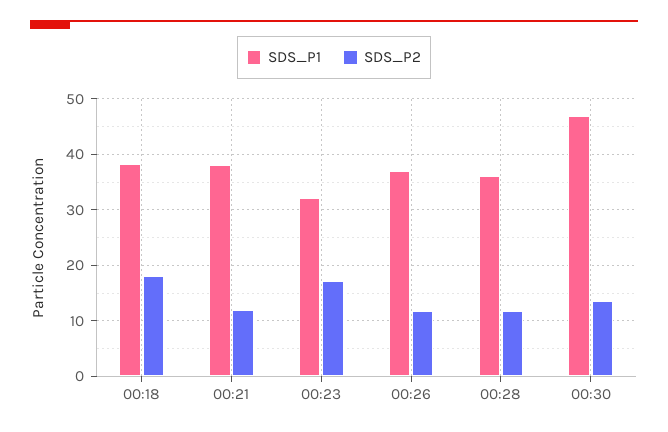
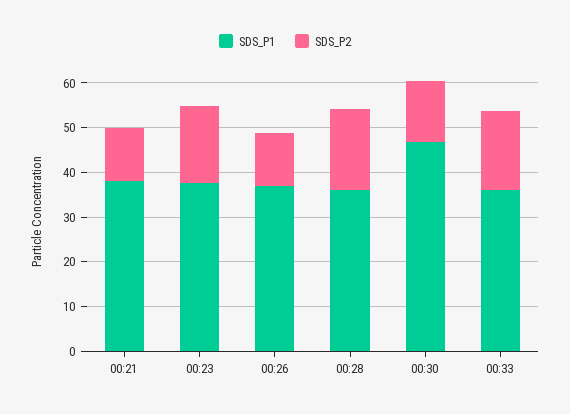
SDS_P1, 00:18: 38 -> none
SDS_P2, 00:18: 18 -> none
SDS_P1, 00:23: 32 -> 38
SDS_P2, 00:28: 12 -> 18
SDS_P1, 00:33: none -> 36
SDS_P2, 00:33: none -> 18

